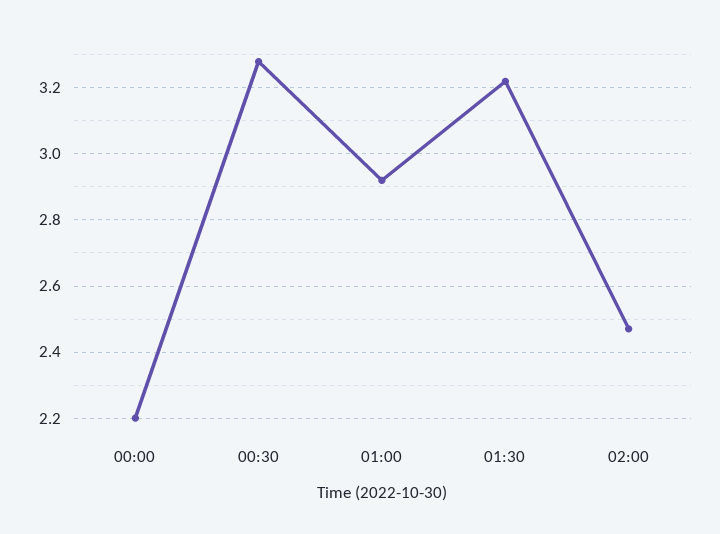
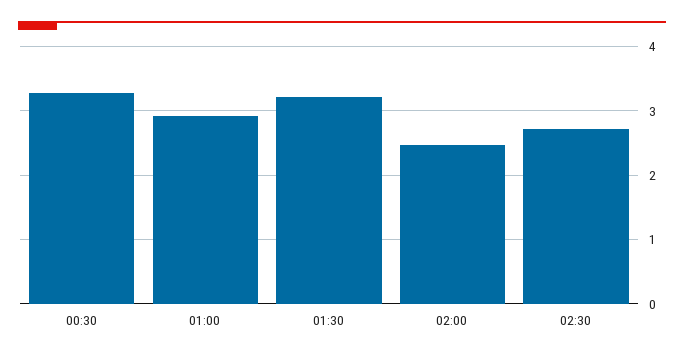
00:00: 2.2 -> none
02:30: none -> 2.7

